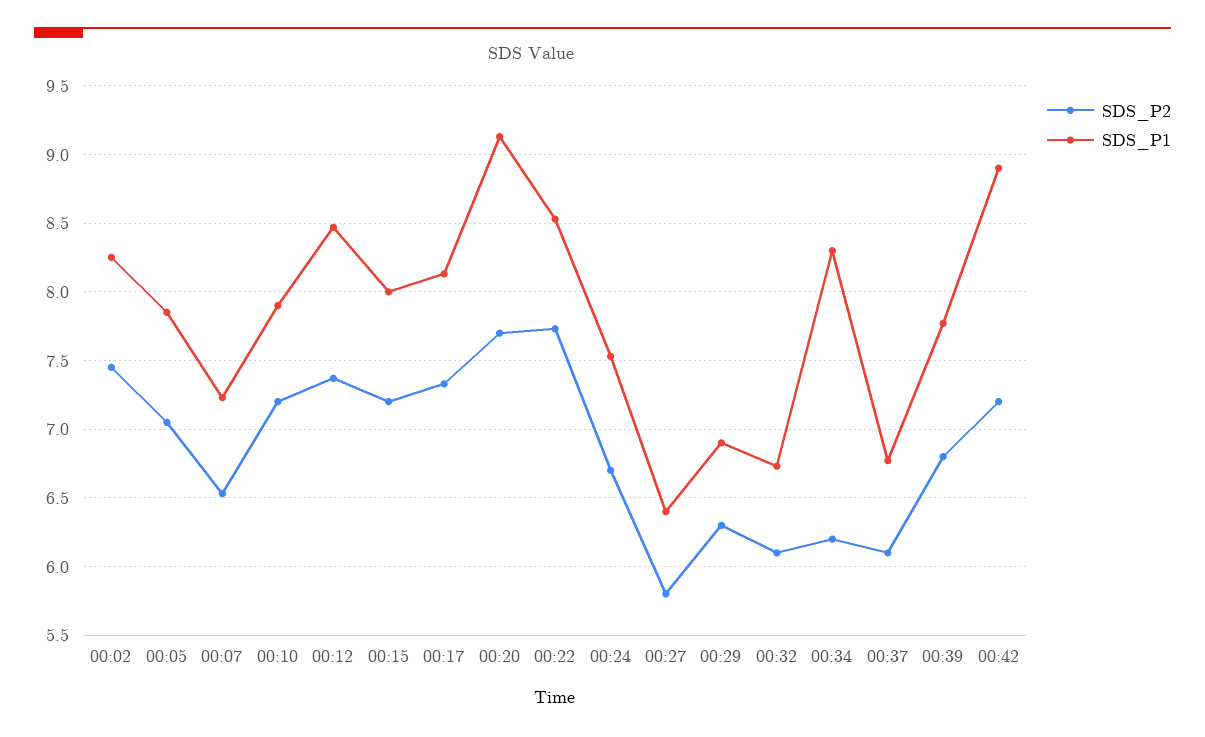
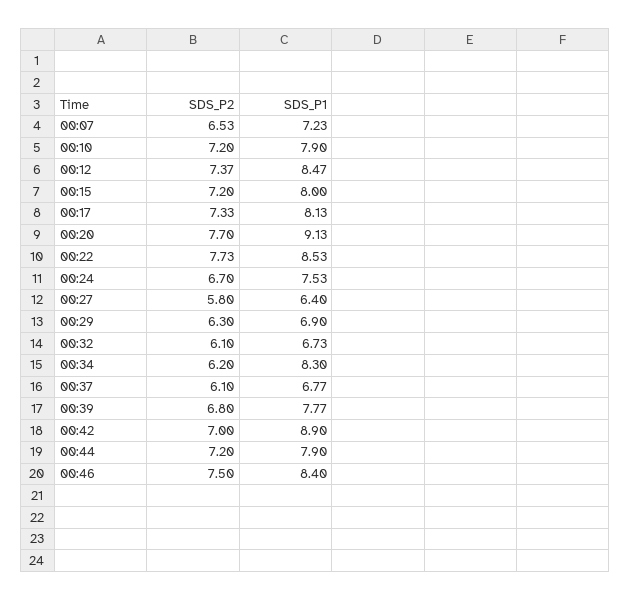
SDS_P2, 00:02: 7.45 -> none
SDS_P1, 00:02: 8.25 -> none
SDS_P2, 00:05: 7.05 -> none
SDS_P1, 00:05: 7.85 -> none
SDS_P2, 00:42: 7.2 -> 7
SDS_P2, 00:44: none -> 7.2
SDS_P1, 00:44: none -> 7.9
SDS_P2, 00:46: none -> 7.5
SDS_P1, 00:46: none -> 8.4

